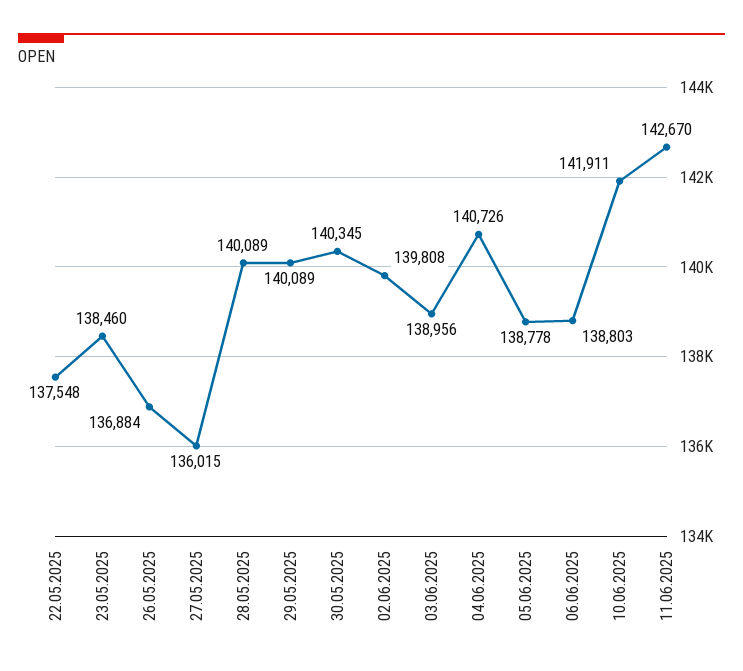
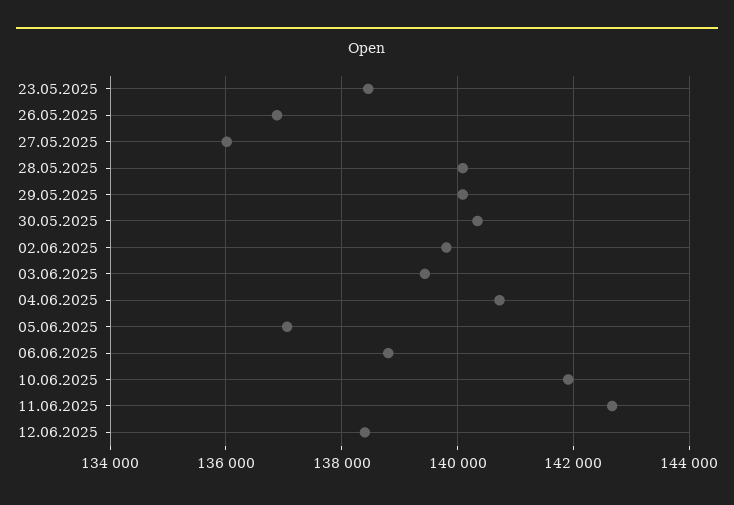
22.05.2025: 137548 -> none
03.06.2025: 138956 -> 139400
05.06.2025: 138778 -> 137000
12.06.2025: none -> 138400

